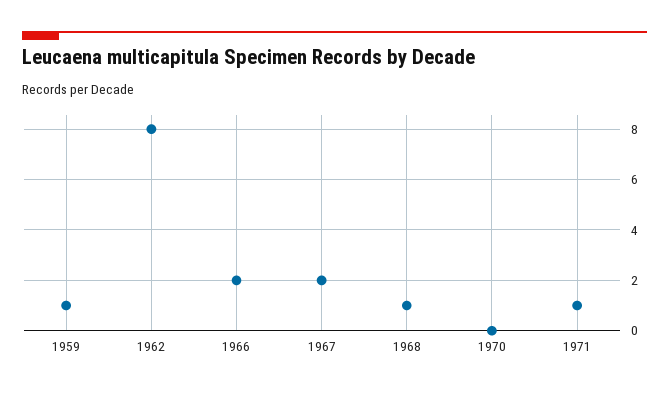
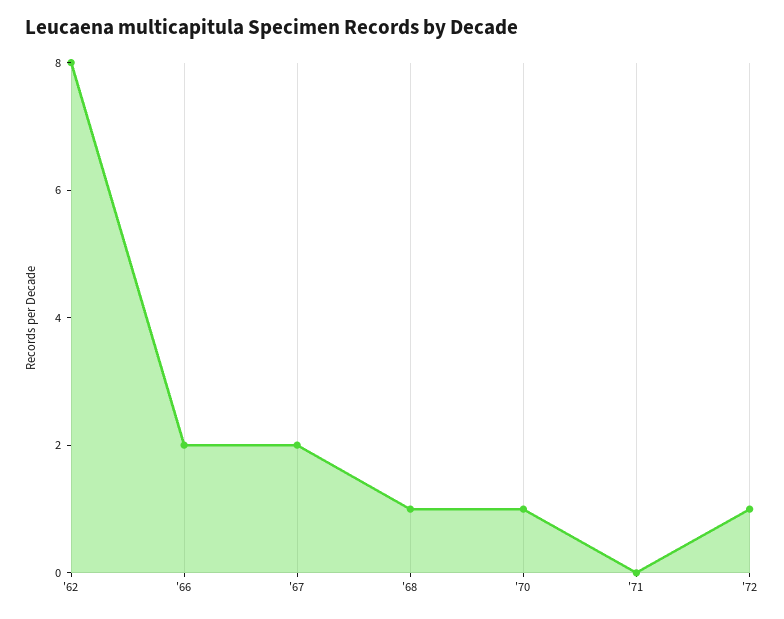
1959: 1 -> none
1970: 0 -> 1
1971: 1 -> 0
'72: none -> 1

